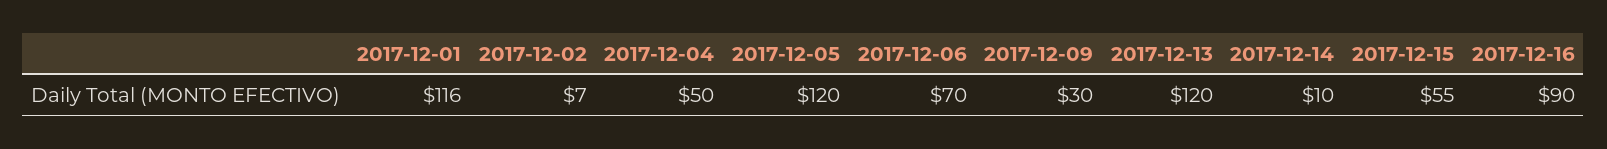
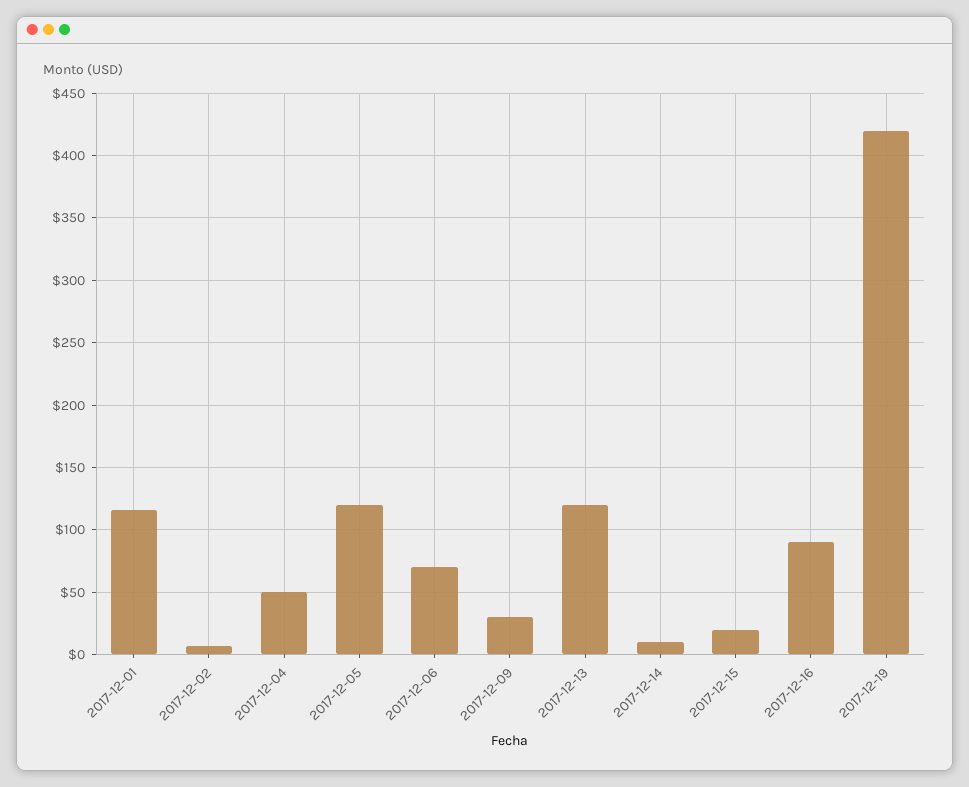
2017-12-15: 55 -> 20
2017-12-19: none -> 420

